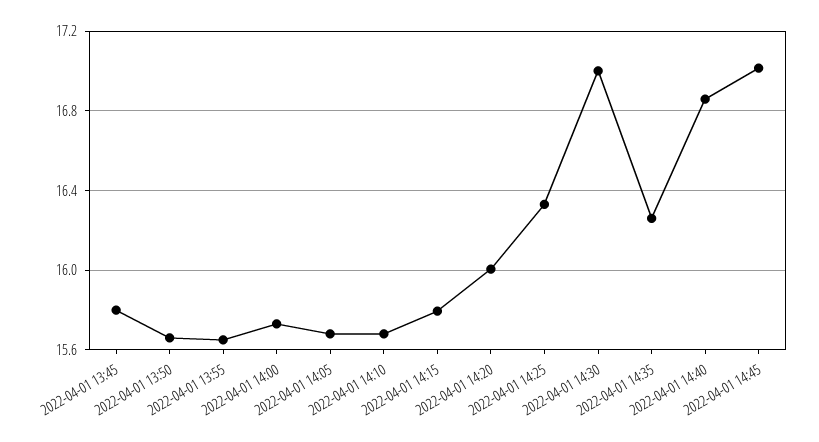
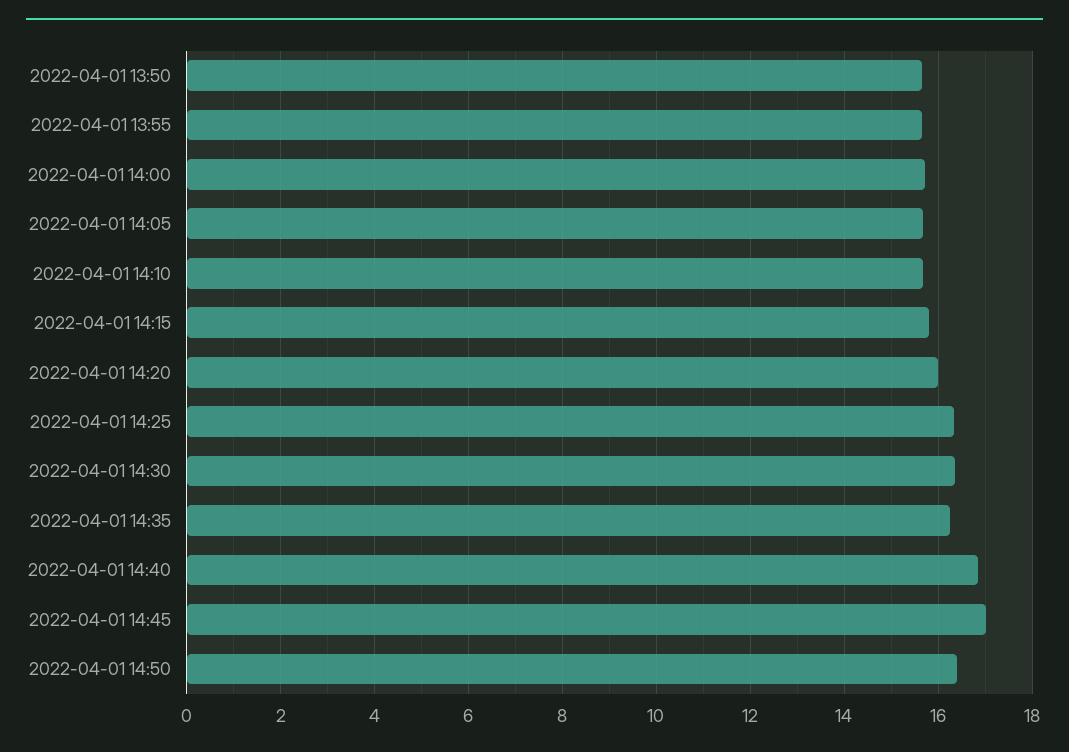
2022-04-01 13:45: 15.8 -> none
2022-04-01 14:30: 17 -> 16.4
2022-04-01 14:50: none -> 16.4

